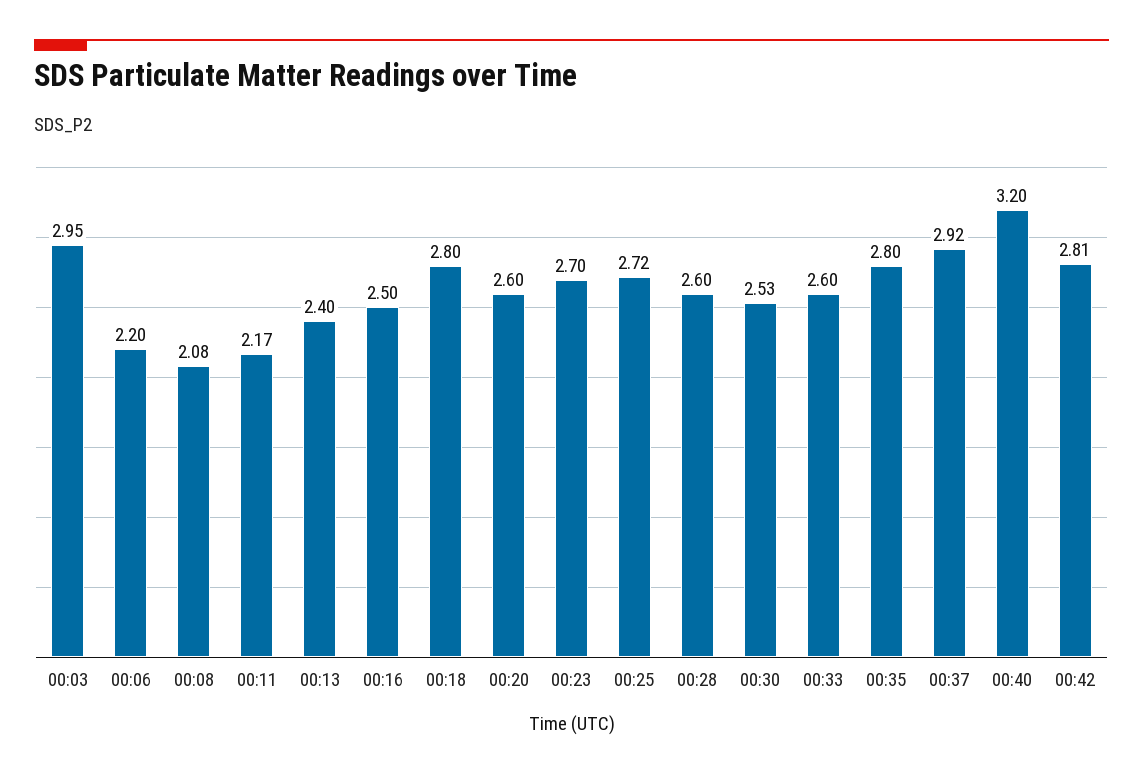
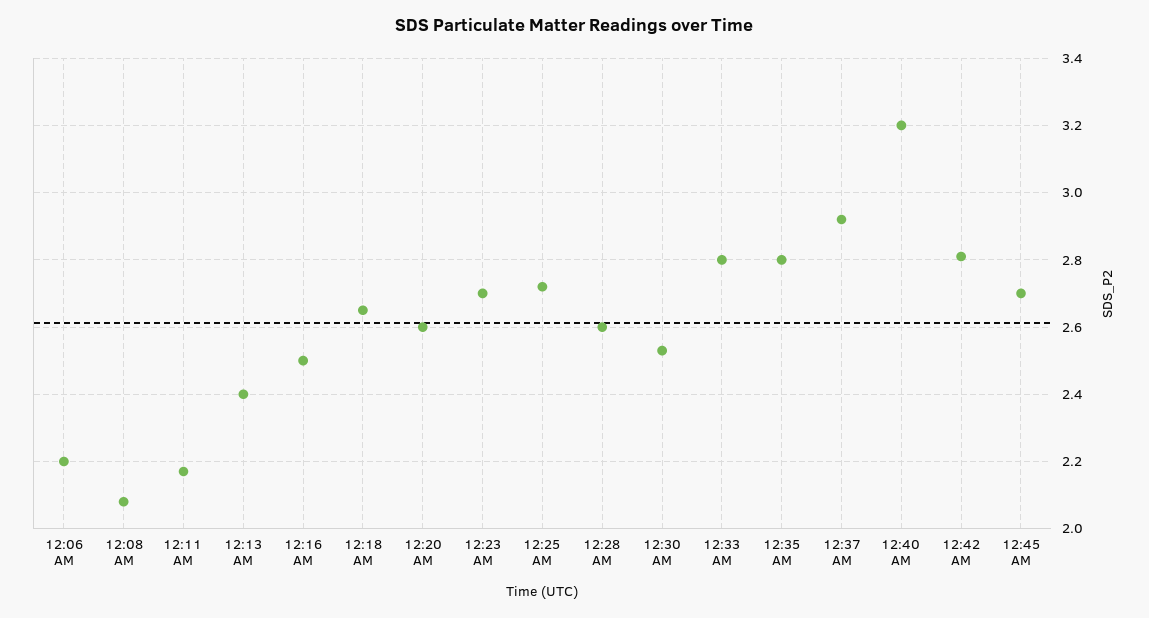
00:03: 2.95 -> none
00:18: 2.8 -> 2.65
00:33: 2.6 -> 2.8
12:45 AM: none -> 2.7

